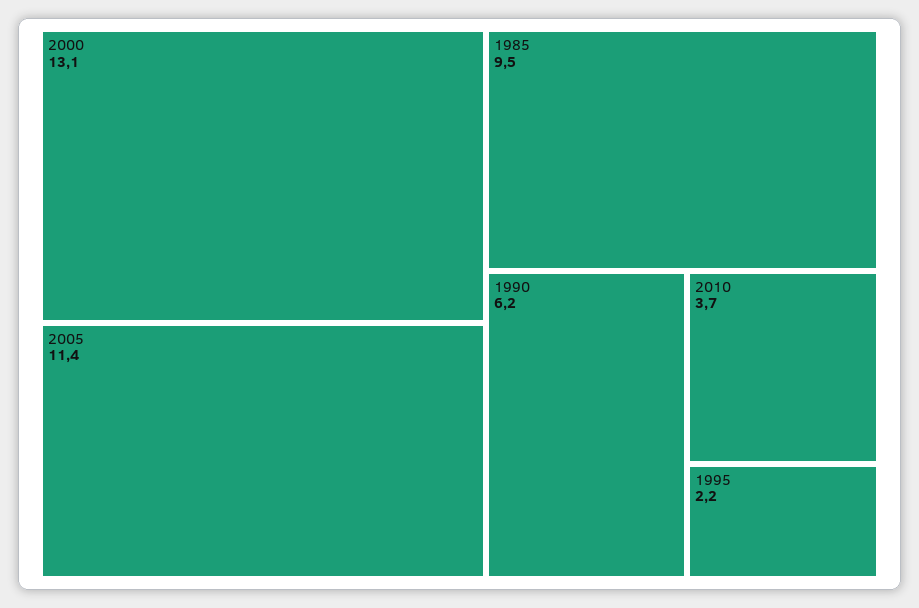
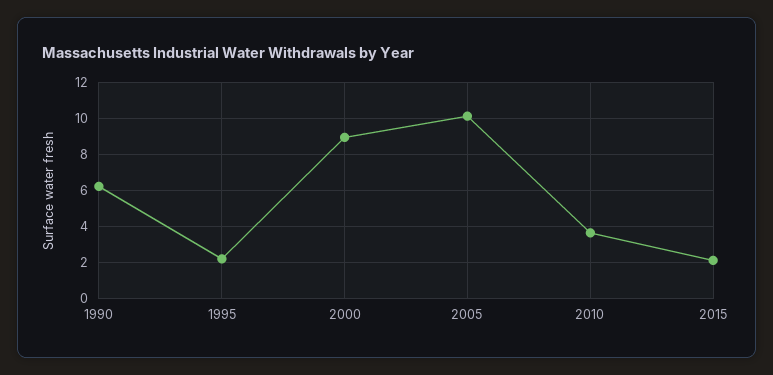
2000: 13.1 -> 9
2005: 11.4 -> 10
1985: 9.5 -> none
2015: none -> 2

